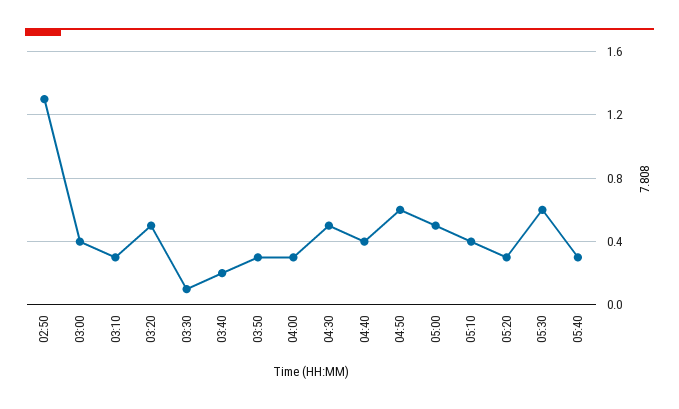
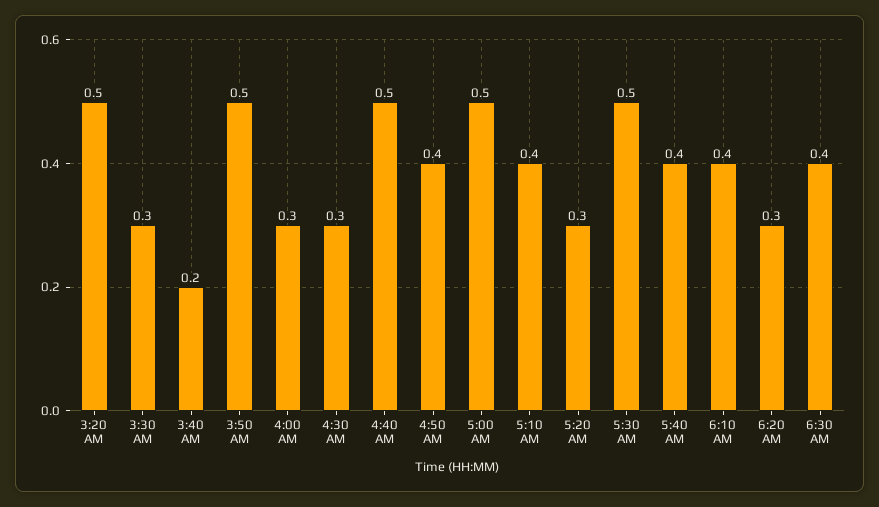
02:50: 1.3 -> none
03:00: 0.4 -> none
03:10: 0.3 -> none
03:30: 0.1 -> 0.3
03:50: 0.3 -> 0.5
04:30: 0.5 -> 0.3
04:40: 0.4 -> 0.5
04:50: 0.6 -> 0.4
05:30: 0.6 -> 0.5
05:40: 0.3 -> 0.4
6:10 AM: none -> 0.4
6:20 AM: none -> 0.3
6:30 AM: none -> 0.4

